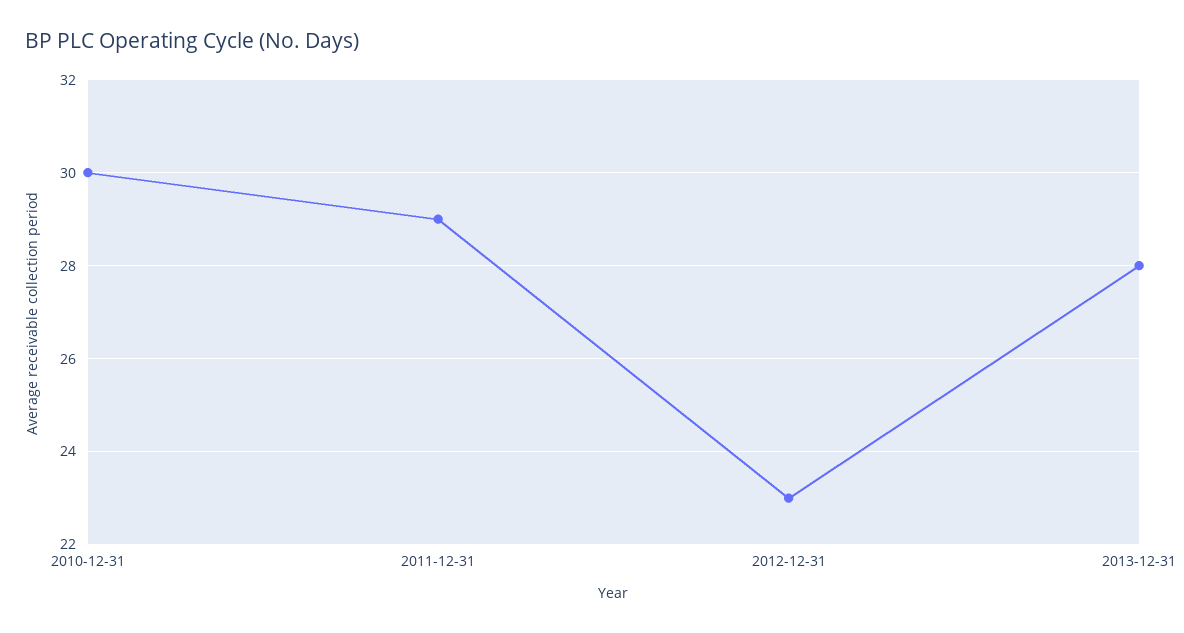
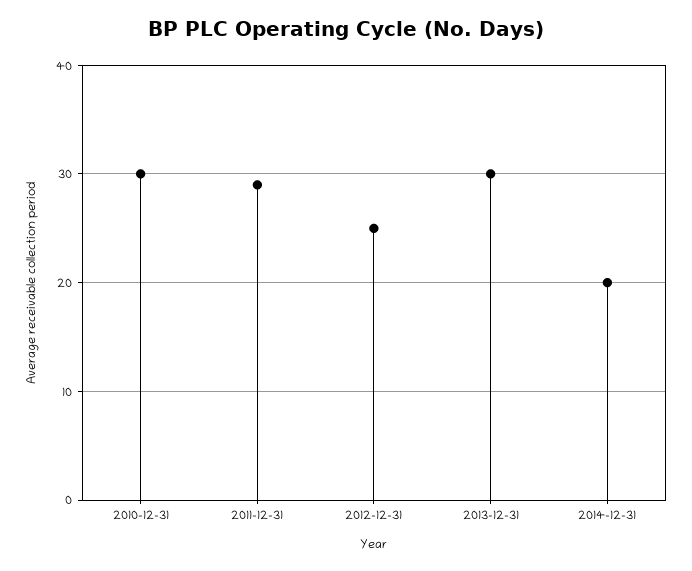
2012-12-31: 23 -> 25
2013-12-31: 28 -> 30
2014-12-31: none -> 20

